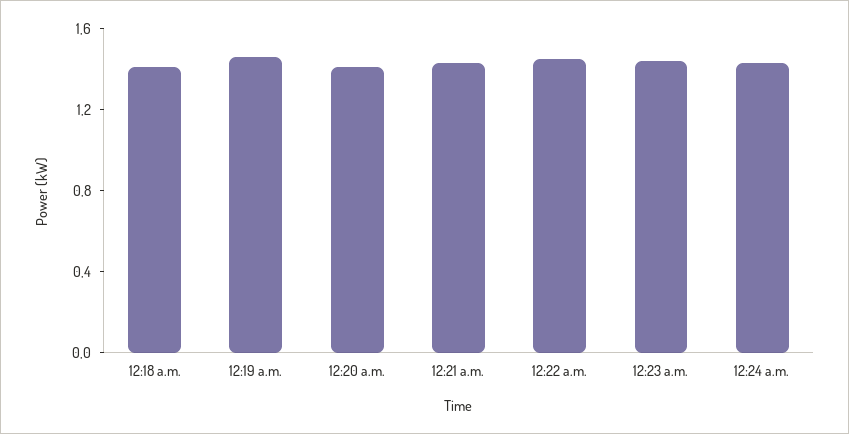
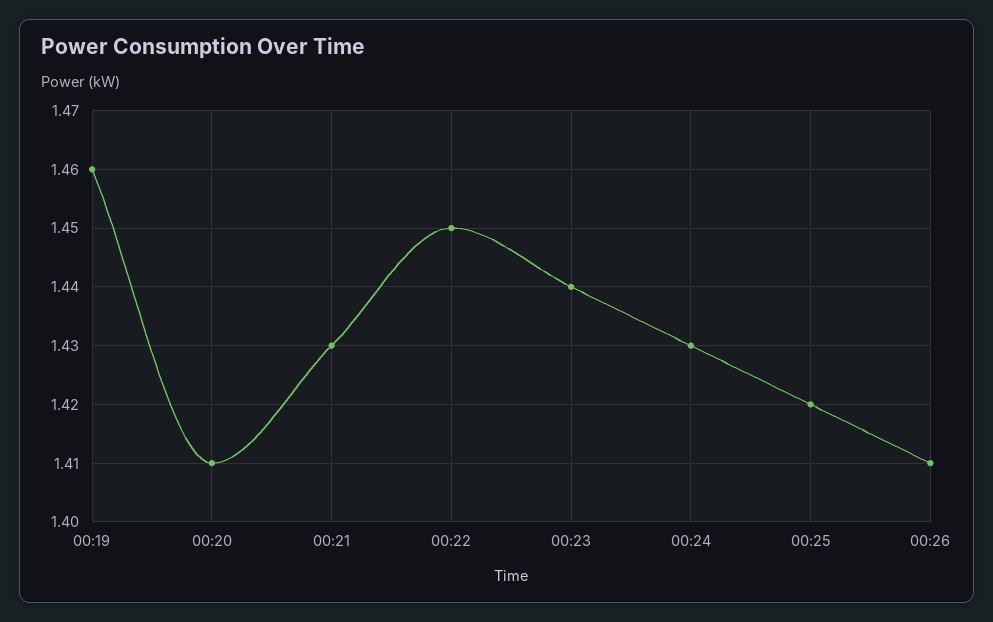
12:18 a.m.: 1.4 -> none
00:25: none -> 1.42
00:26: none -> 1.41

